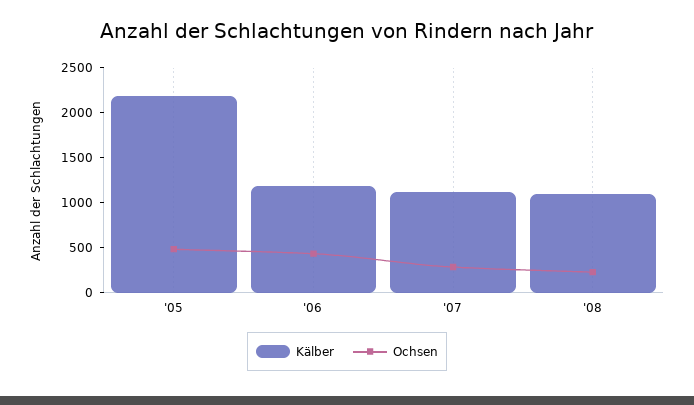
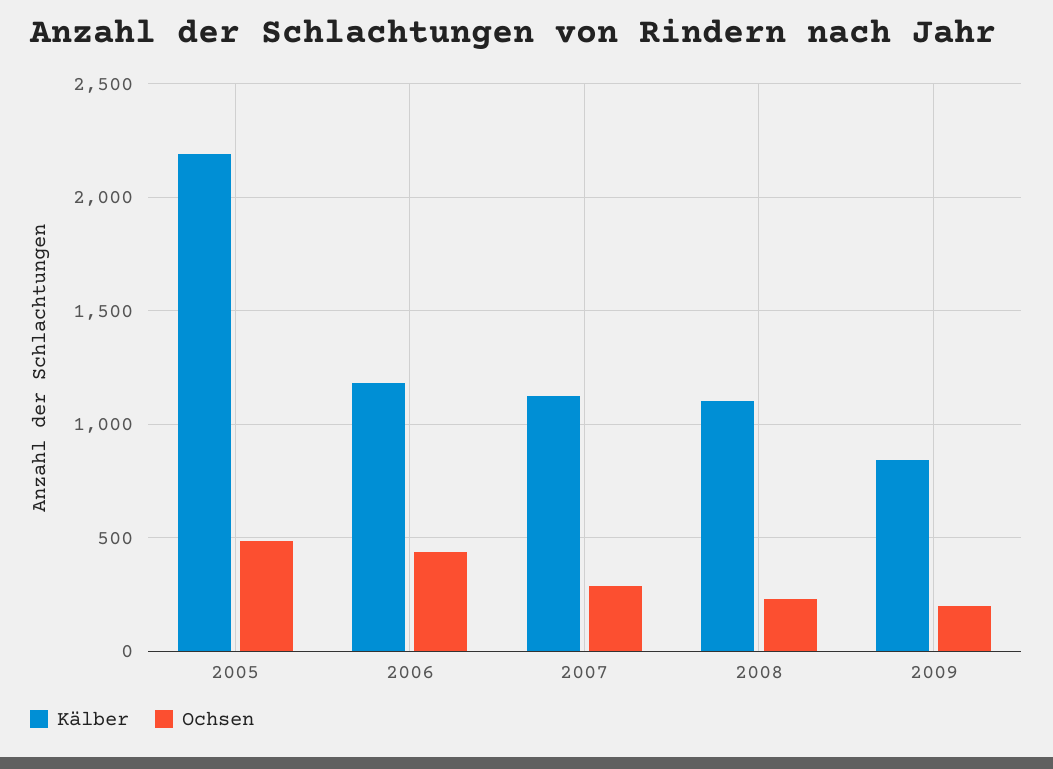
Kälber, 2009: none -> 850
Ochsen, 2009: none -> 200

